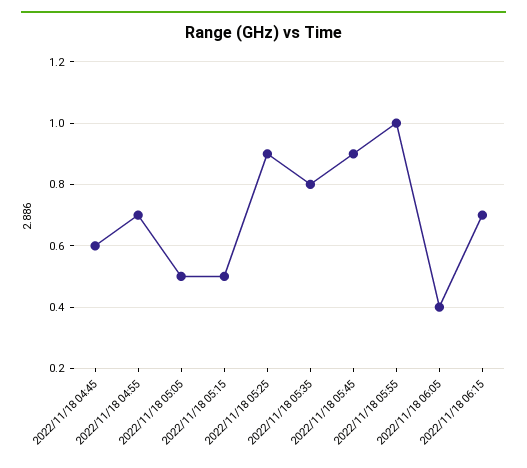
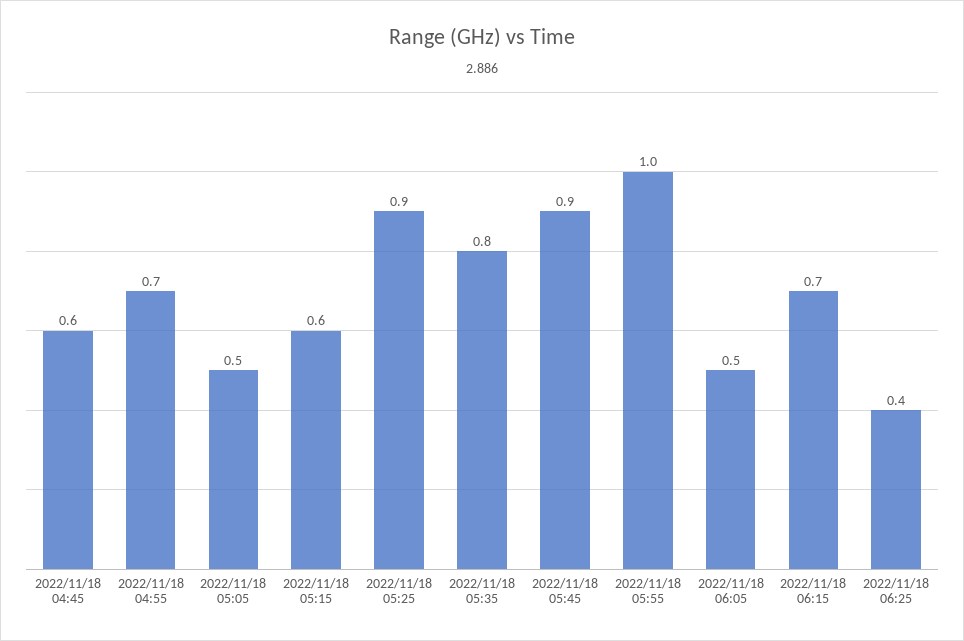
2022/11/18 05:15: 0.5 -> 0.6
2022/11/18 06:05: 0.4 -> 0.5
2022/11/18 06:25: none -> 0.4

